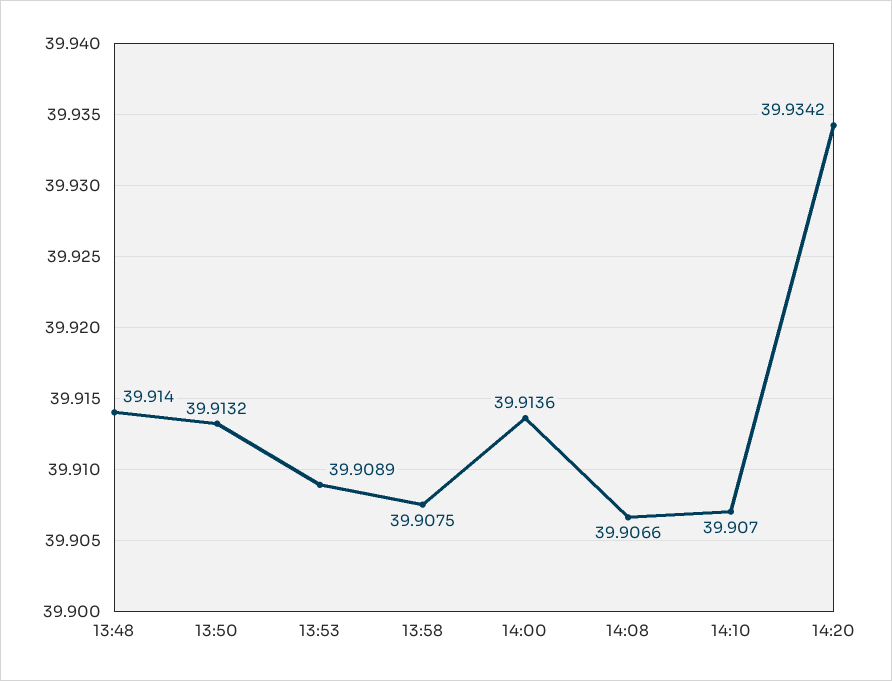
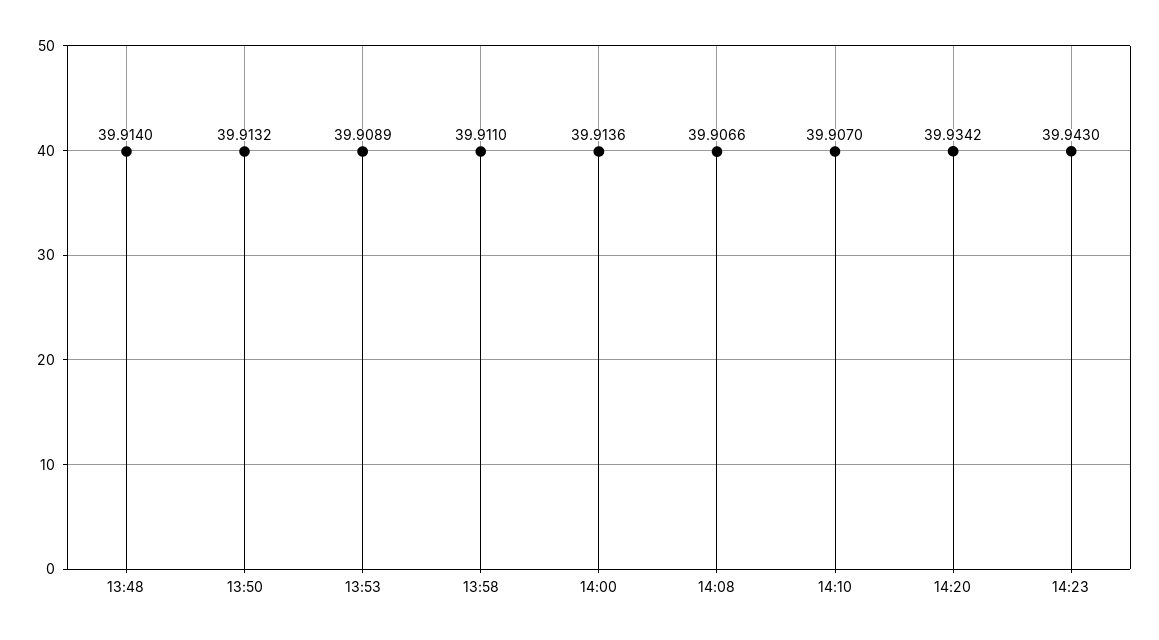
13:58: 39.9075 -> 39.911
14:23: none -> 39.943

